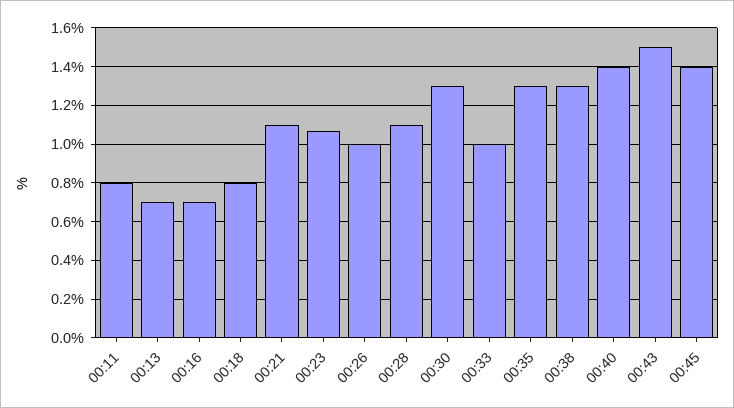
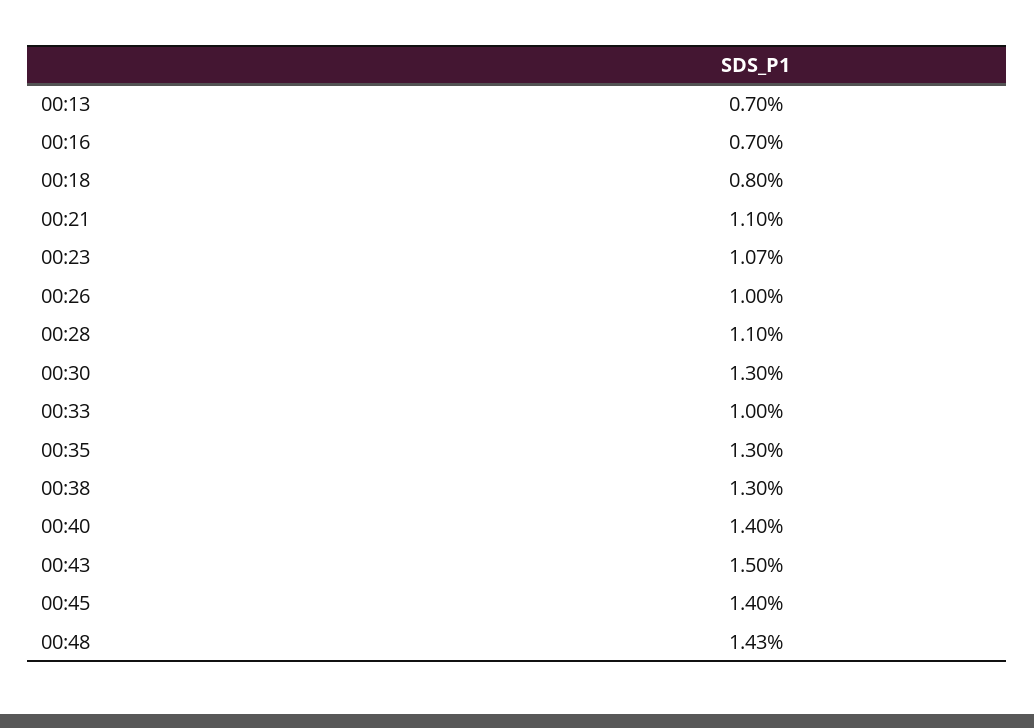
00:11: 0.8 -> none
00:48: none -> 1.43

